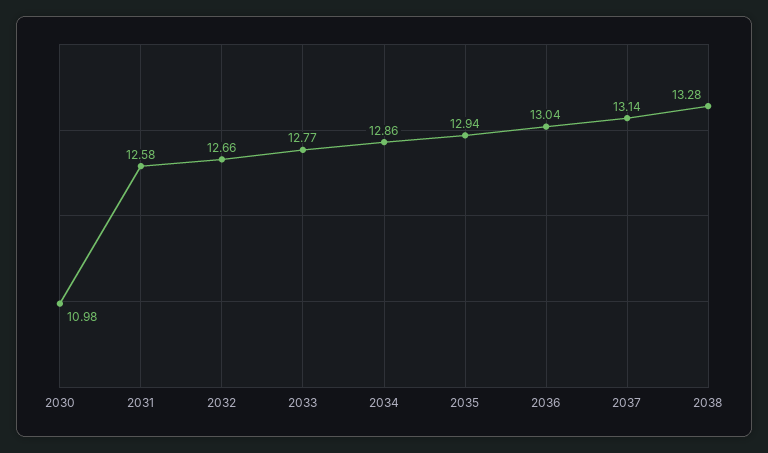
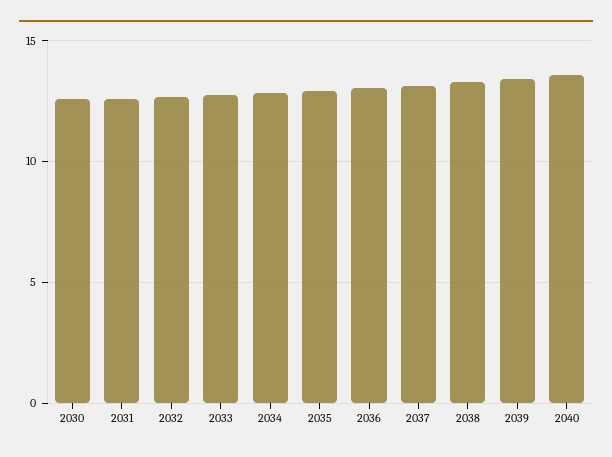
2030: 10.98 -> 12.5
2039: none -> 13.5
2040: none -> 13.5

